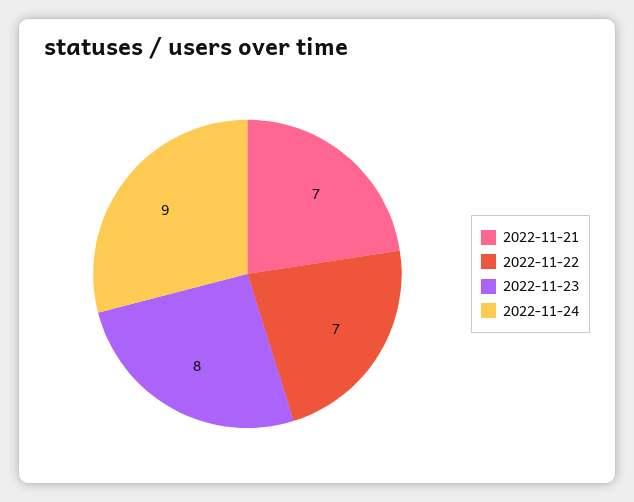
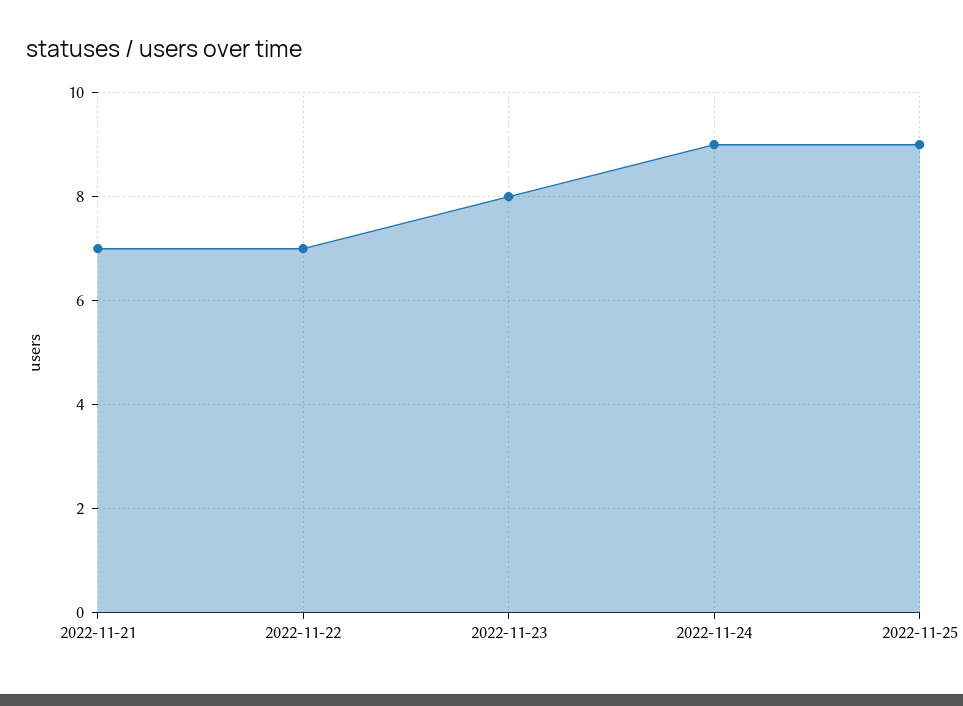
2022-11-25: none -> 9

